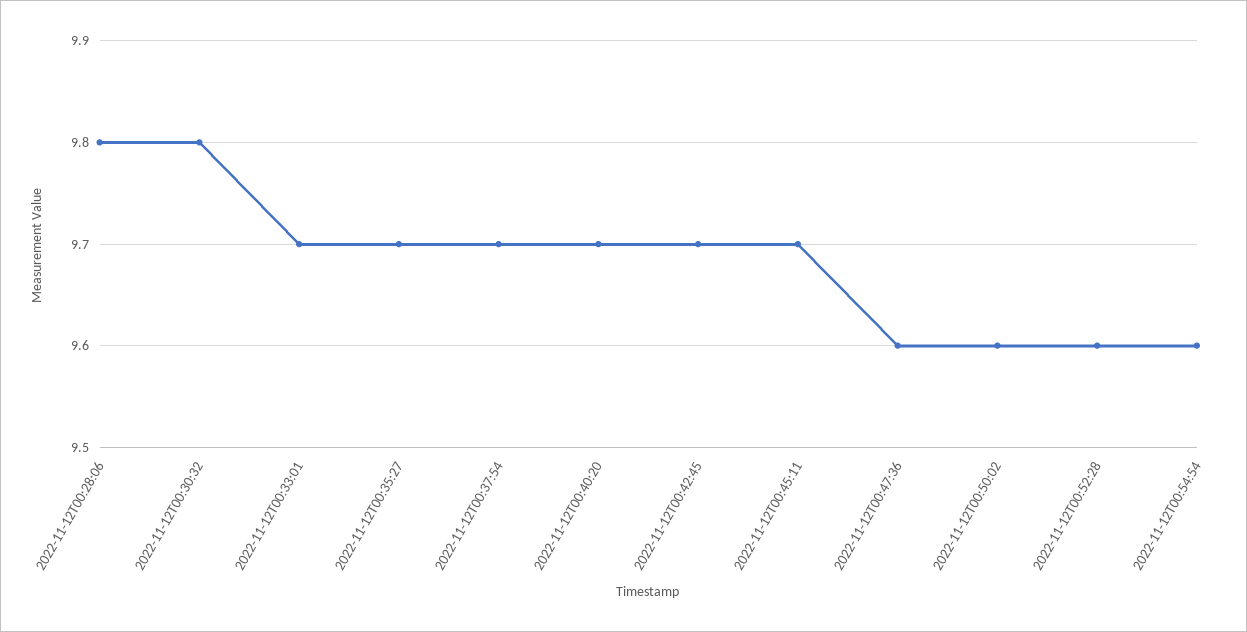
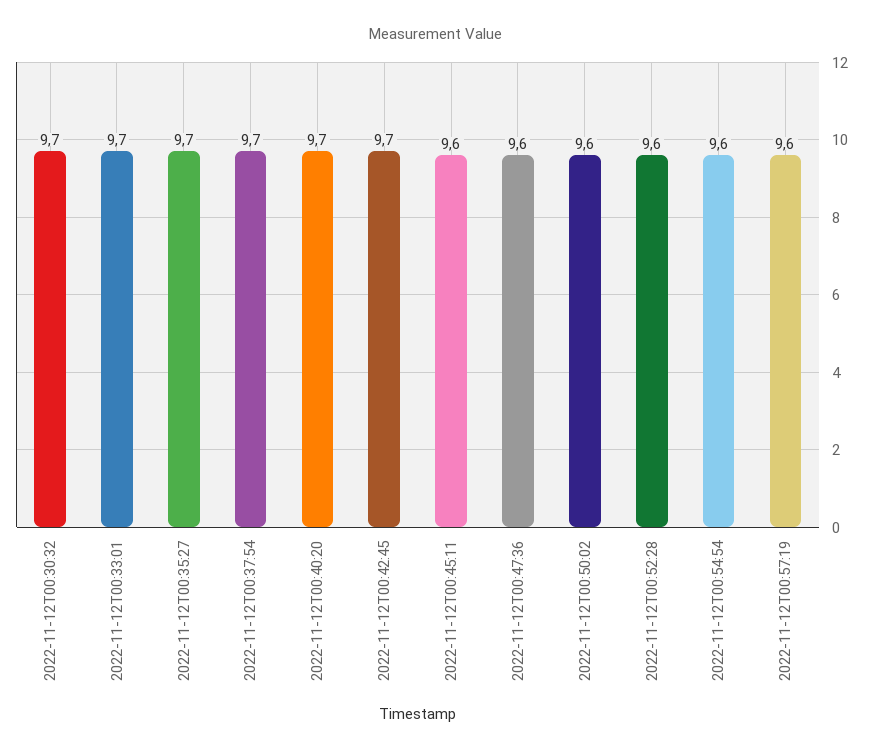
2022-11-12T00:28:06: 9.8 -> none
2022-11-12T00:30:32: 9.8 -> 9.7
2022-11-12T00:45:11: 9.7 -> 9.6
2022-11-12T00:57:19: none -> 9.6

